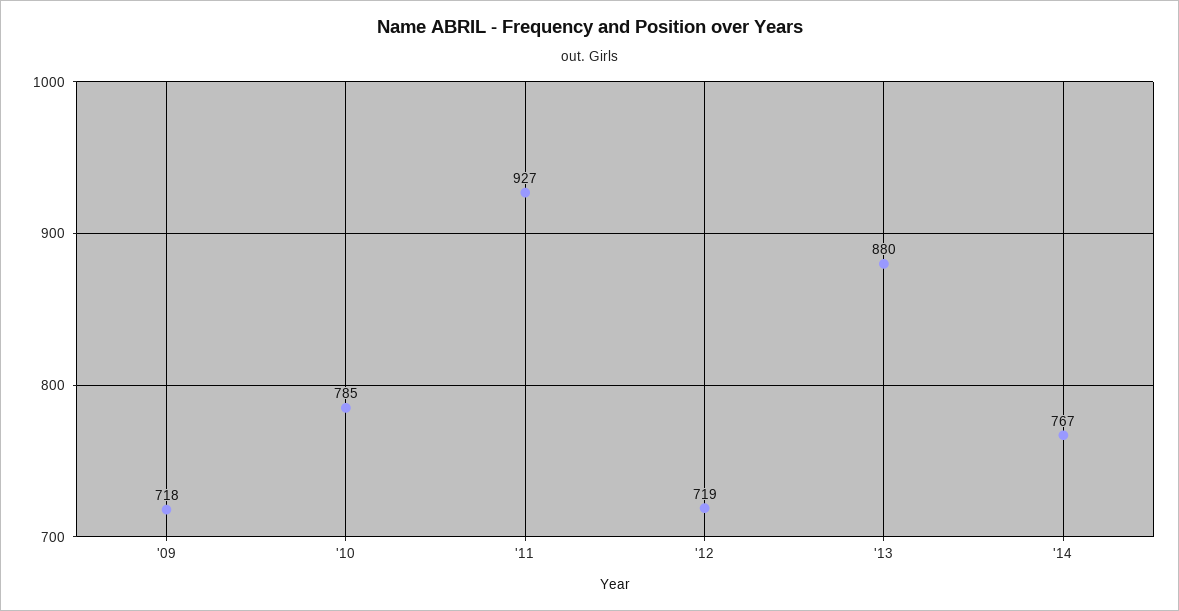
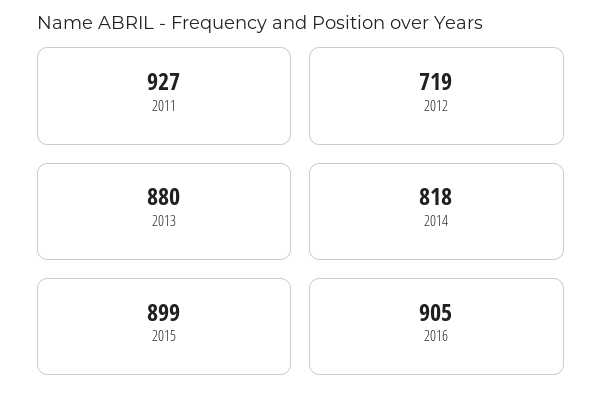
'09: 718 -> none
'10: 785 -> none
'14: 767 -> 818
2015: none -> 899
2016: none -> 905

